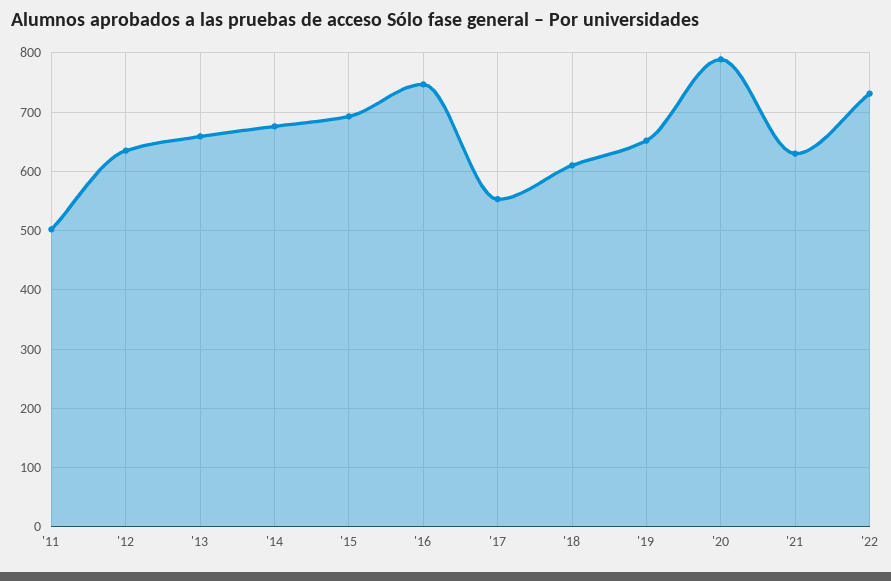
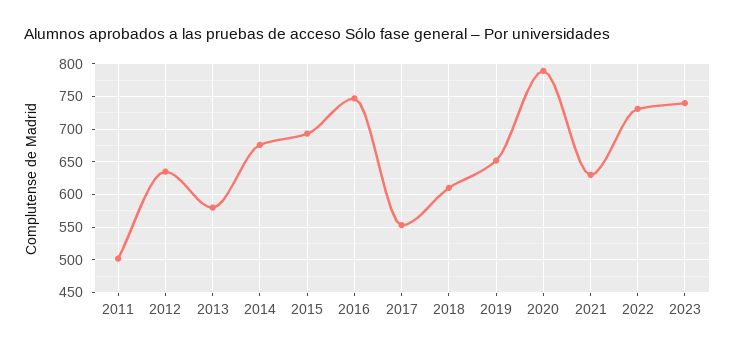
'13: 660 -> 580
2023: none -> 740

